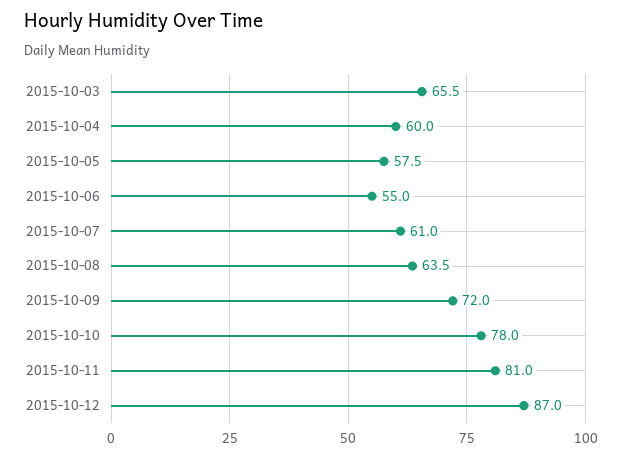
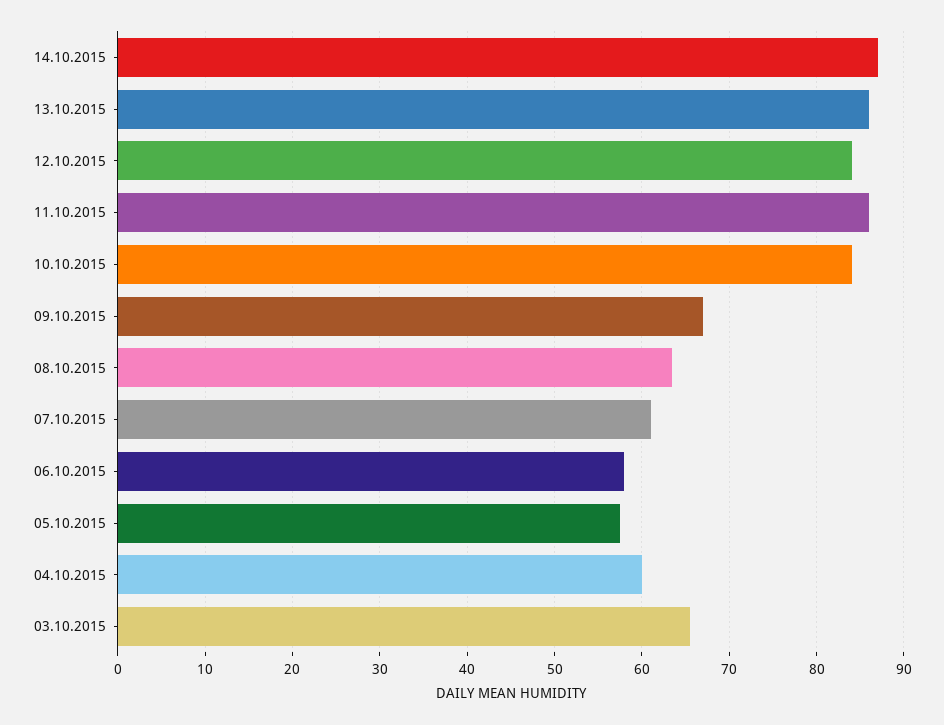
2015-10-06: 55 -> 58
2015-10-09: 72 -> 67
2015-10-10: 78 -> 84
2015-10-11: 81 -> 86
2015-10-12: 87 -> 84
14.10.2015: none -> 87
13.10.2015: none -> 86

